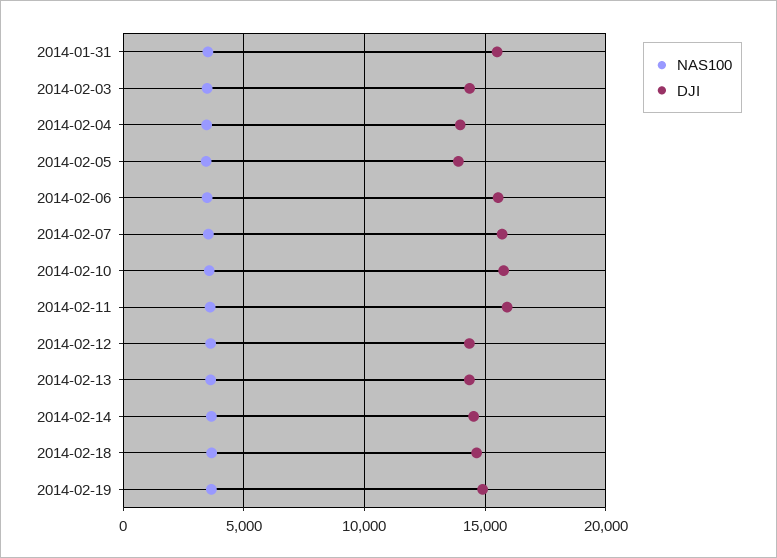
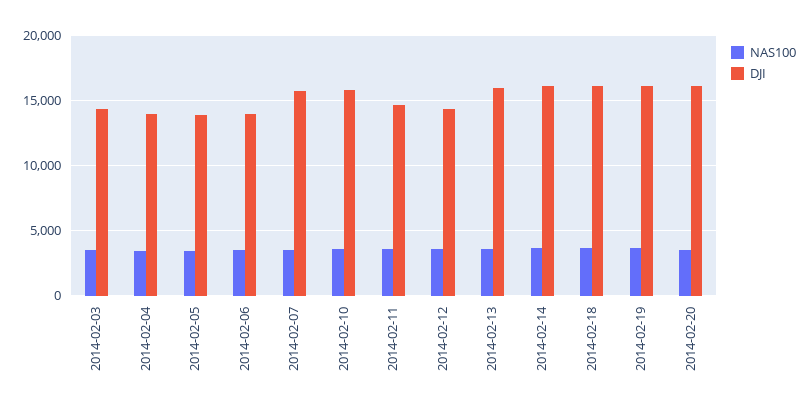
NAS100, 2014-01-31: 3500 -> none
DJI, 2014-01-31: 15500 -> none
DJI, 2014-02-06: 15500 -> 14000
DJI, 2014-02-11: 16000 -> 14500
DJI, 2014-02-13: 14500 -> 16000
DJI, 2014-02-14: 14500 -> 16000
DJI, 2014-02-18: 14500 -> 16000
DJI, 2014-02-19: 15000 -> 16000
NAS100, 2014-02-20: none -> 3500
DJI, 2014-02-20: none -> 16000

